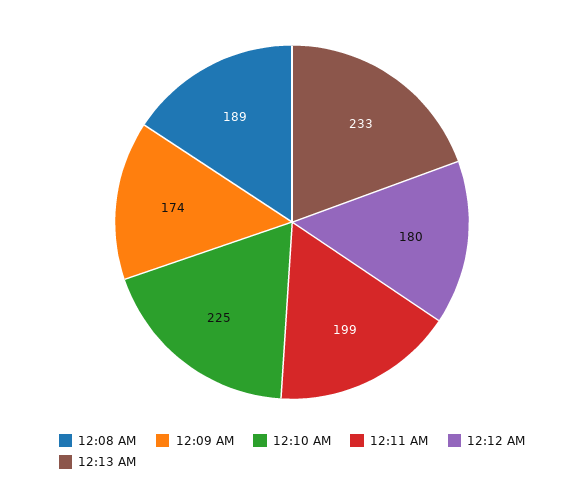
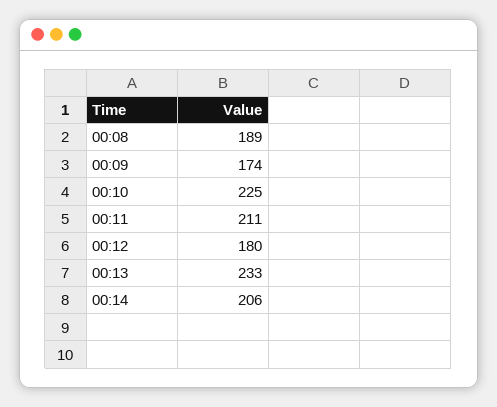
12:11 AM: 199 -> 211
00:14: none -> 206

